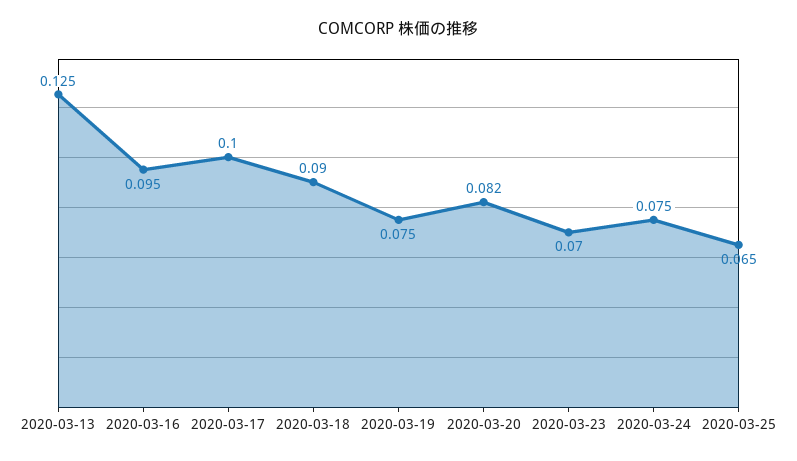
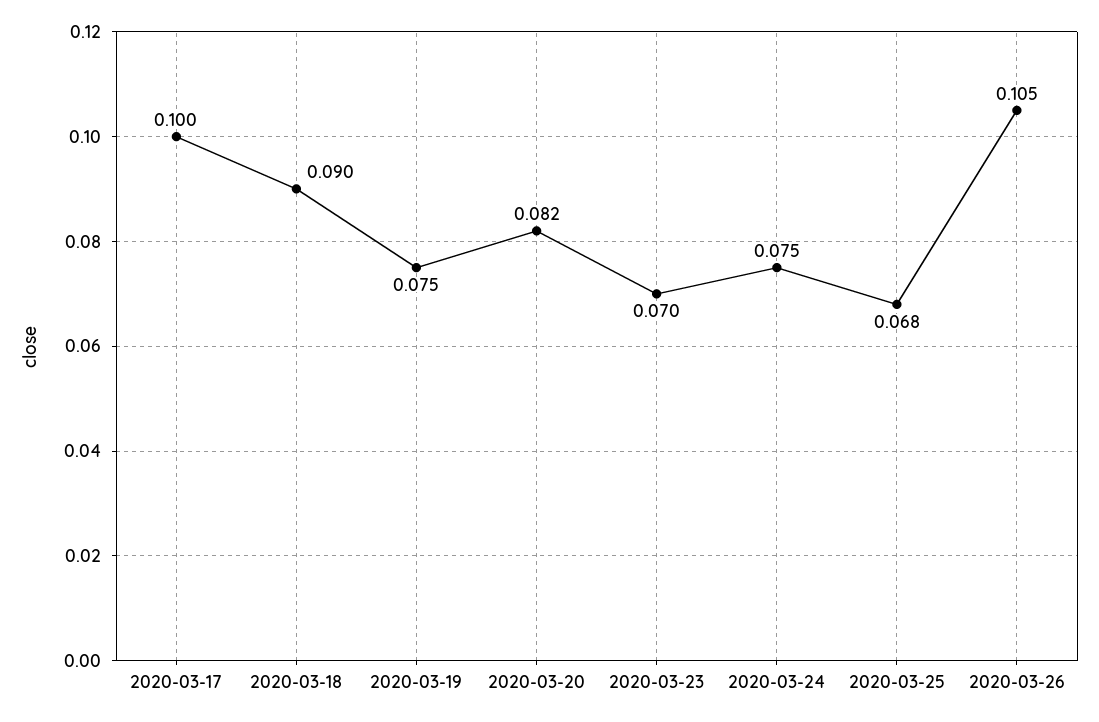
2020-03-13: 0.125 -> none
2020-03-16: 0.095 -> none
2020-03-25: 0.065 -> 0.068
2020-03-26: none -> 0.105

